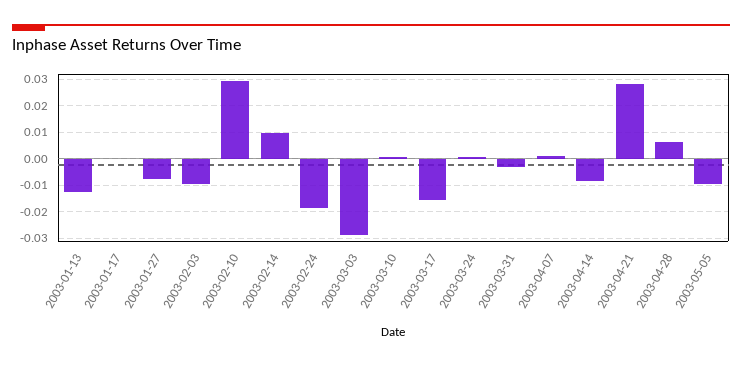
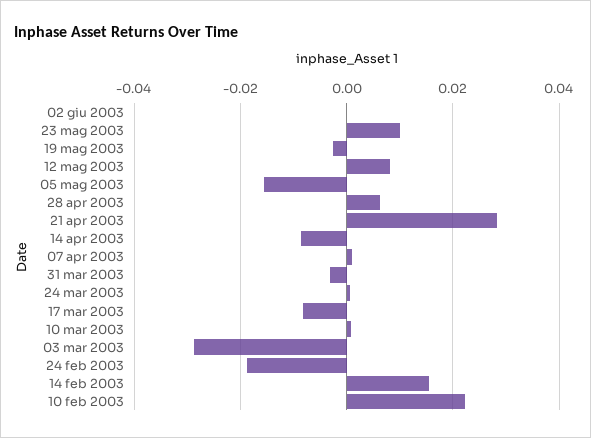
2003-01-13: -0.0125 -> none
2003-01-17: 0 -> none
2003-01-27: -0.0075 -> none
2003-02-03: -0.01 -> none
2003-02-10: 0.03 -> 0.022
2003-02-14: 0.01 -> 0.016
2003-03-17: -0.015 -> -0.008
2003-05-05: -0.01 -> -0.016
02 giu 2003: none -> 0
23 mag 2003: none -> 0.01
19 mag 2003: none -> -0.002
12 mag 2003: none -> 0.008

